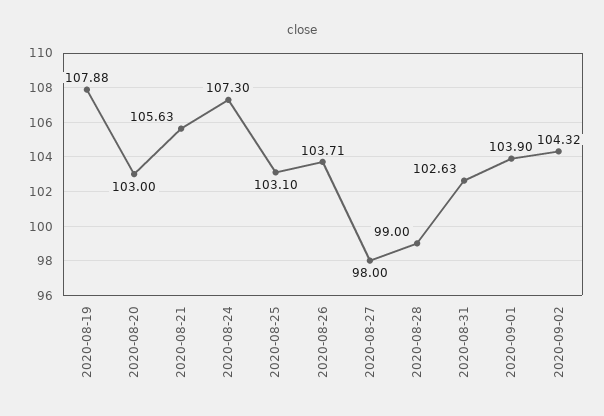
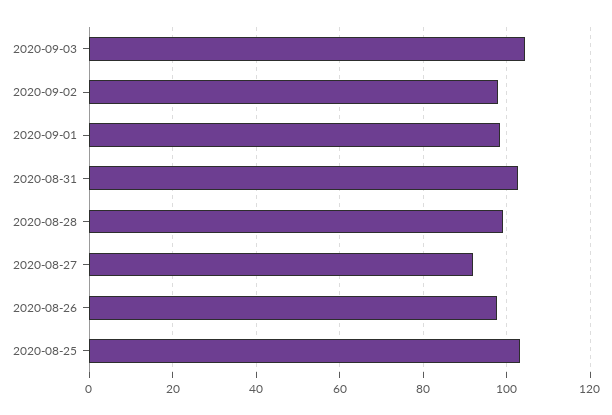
2020-08-19: 107.88 -> none
2020-08-20: 103 -> none
2020-08-21: 105.63 -> none
2020-08-24: 107.3 -> none
2020-08-26: 103.71 -> 98
2020-08-27: 98 -> 92
2020-09-01: 103.9 -> 98
2020-09-02: 104.32 -> 98
2020-09-03: none -> 104

